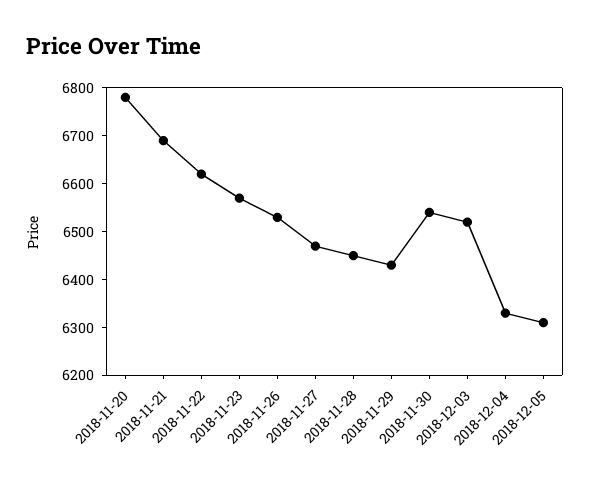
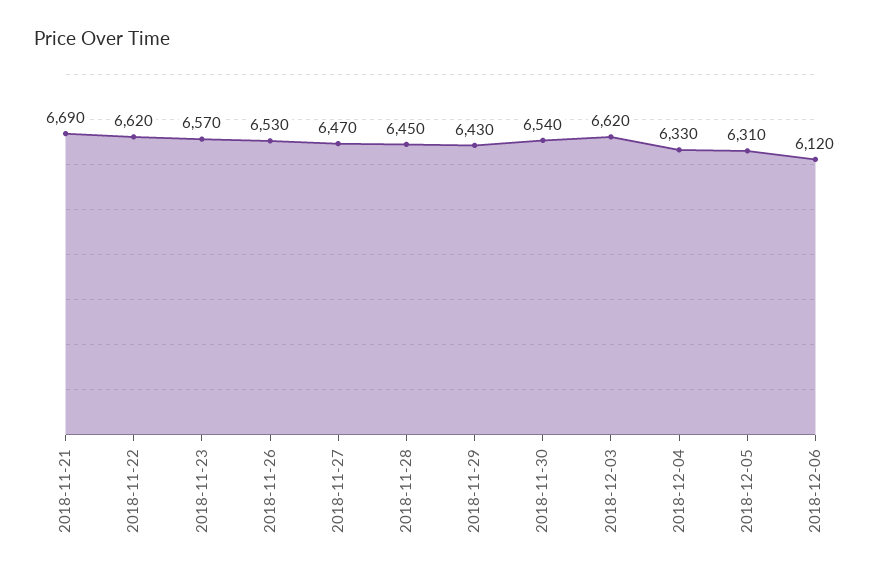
2018-11-20: 6780 -> none
2018-12-03: 6520 -> 6620
2018-12-06: none -> 6120

